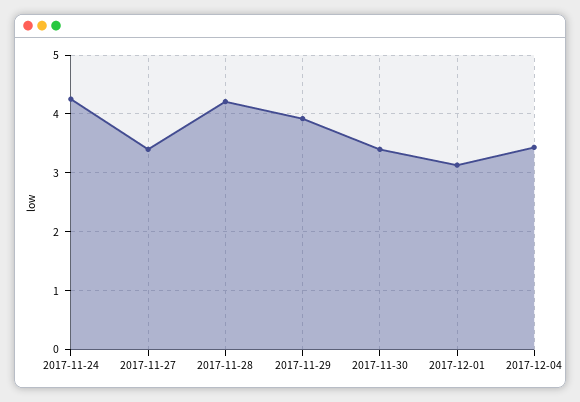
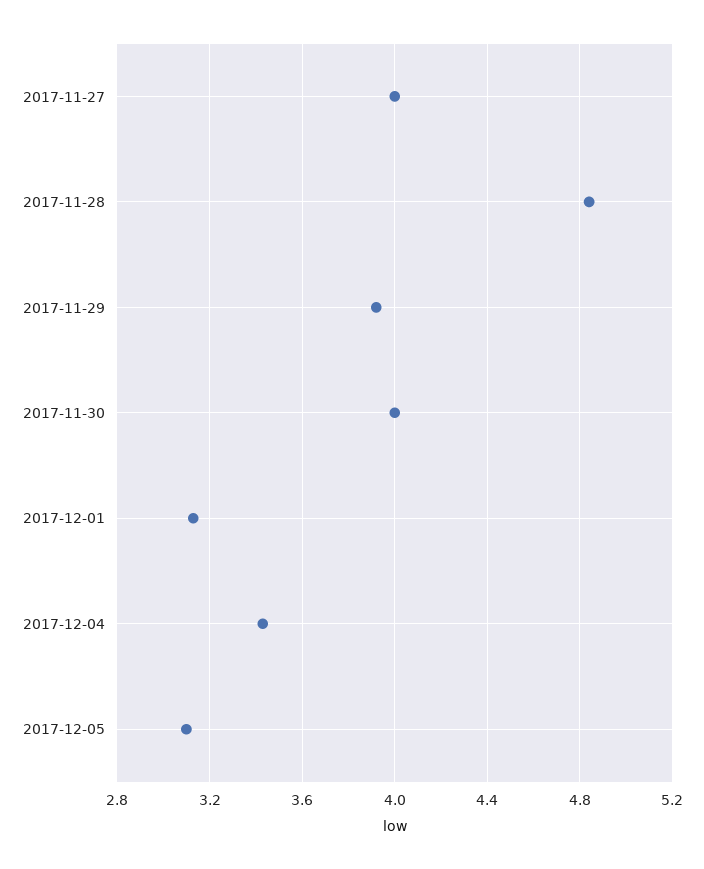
2017-11-24: 4.2 -> none
2017-11-27: 3.4 -> 4
2017-11-28: 4.2 -> 4.85
2017-11-30: 3.4 -> 4
2017-12-05: none -> 3.1

